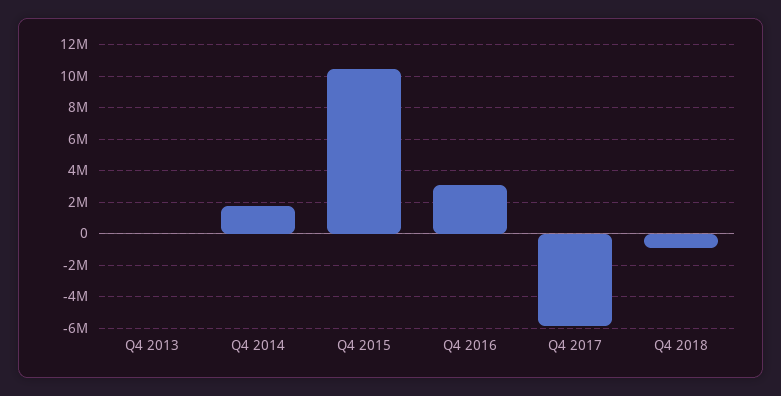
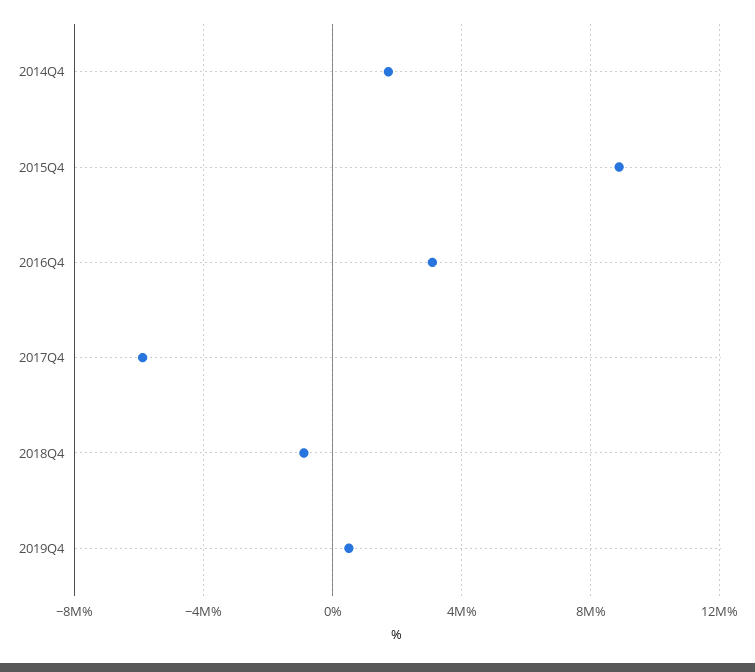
Q4 2013: 0 -> none
Q4 2015: 10500000 -> 9000000
2019Q4: none -> 500000

